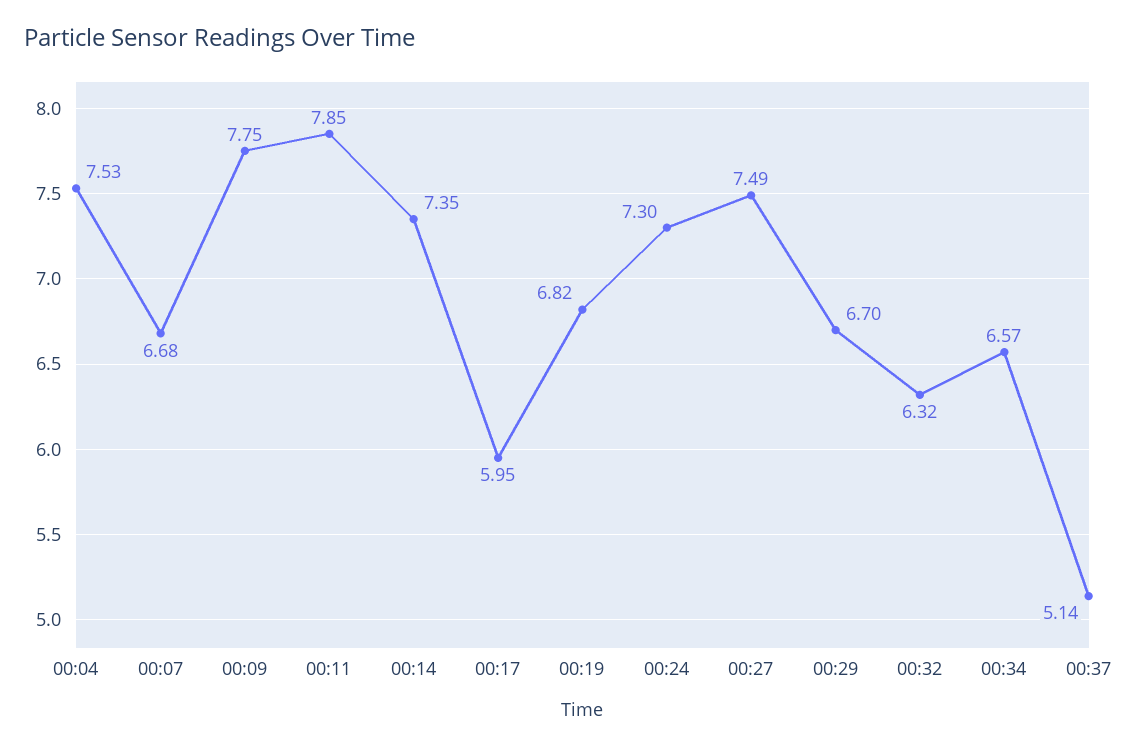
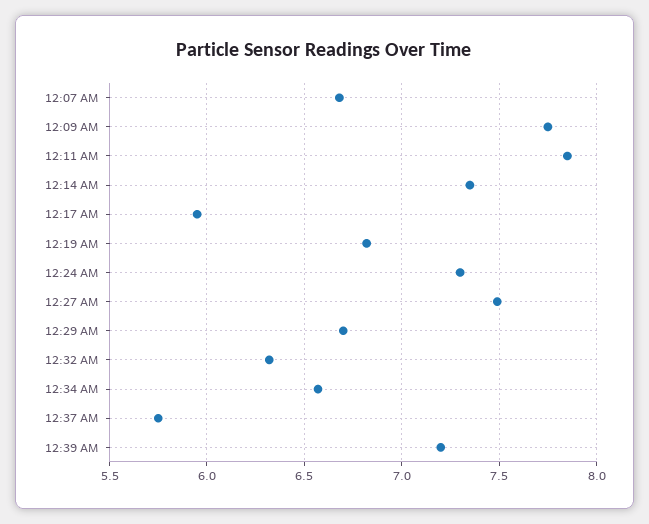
00:04: 7.53 -> none
00:37: 5.14 -> 5.75
12:39 AM: none -> 7.2

